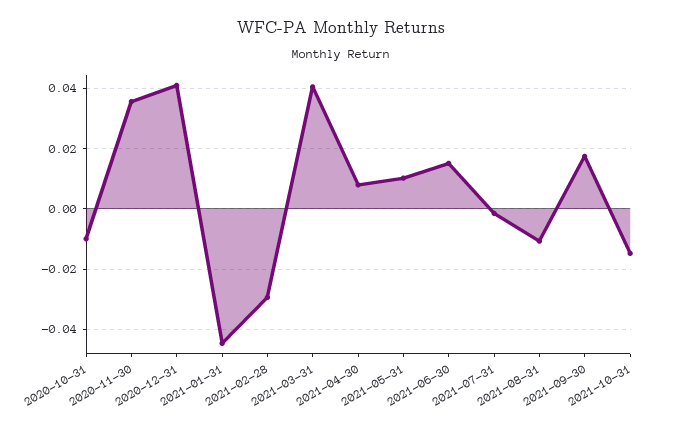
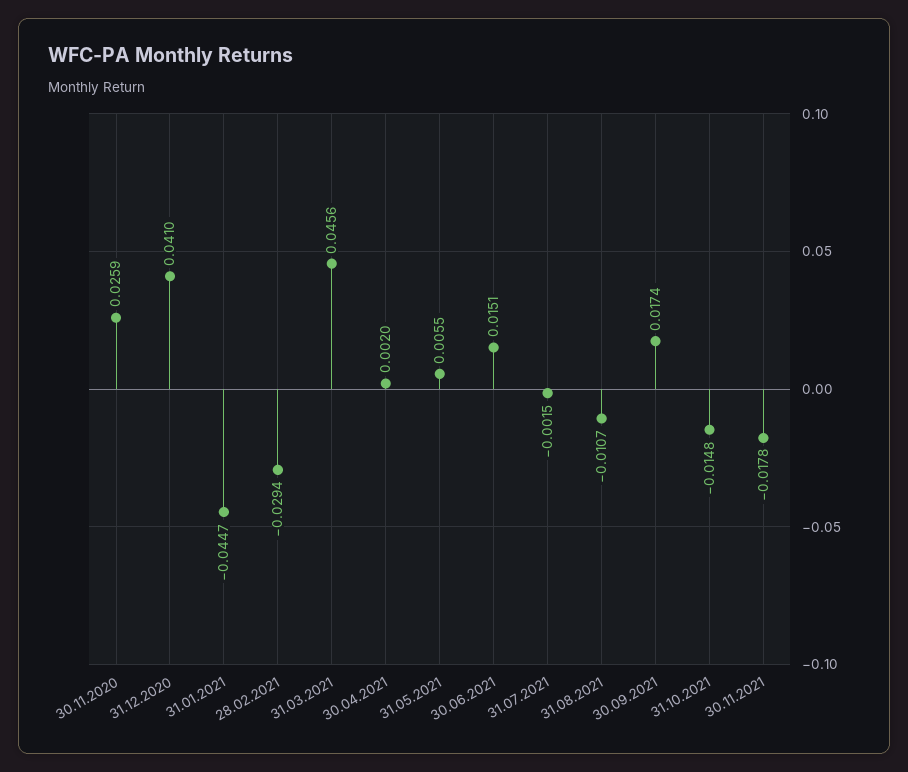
2020-10-31: -0.01 -> none
2020-11-30: 0.036 -> 0.0259
2021-03-31: 0.04 -> 0.0456
2021-04-30: 0.008 -> 0.002
2021-05-31: 0.01 -> 0.0055
30.11.2021: none -> -0.0178

